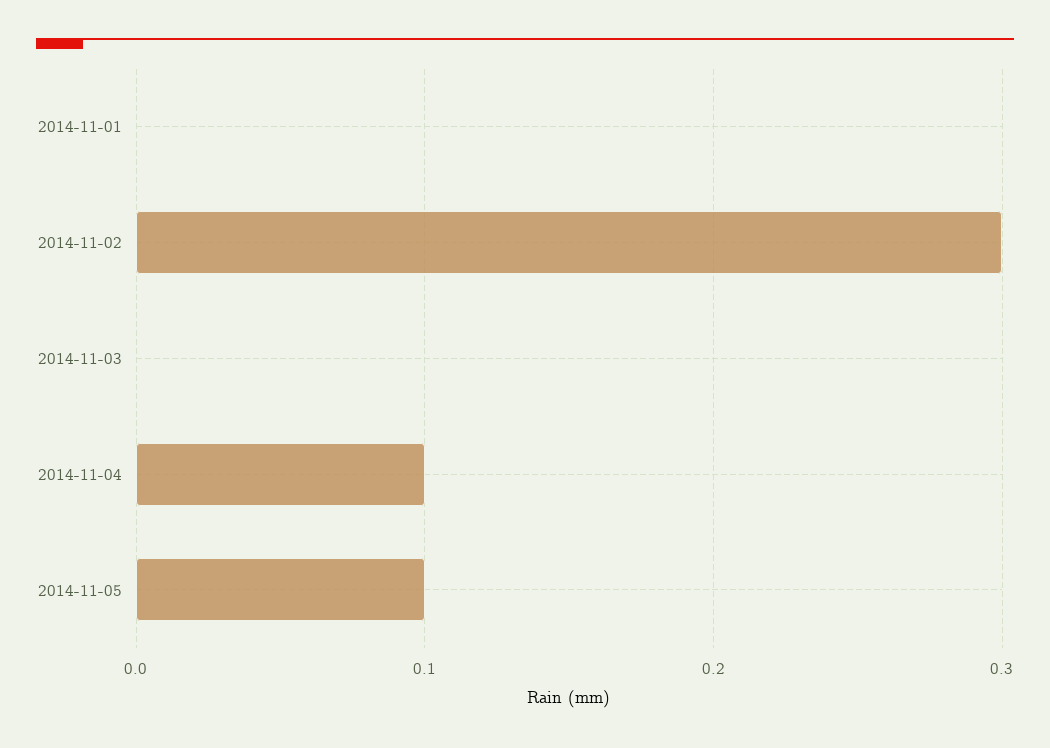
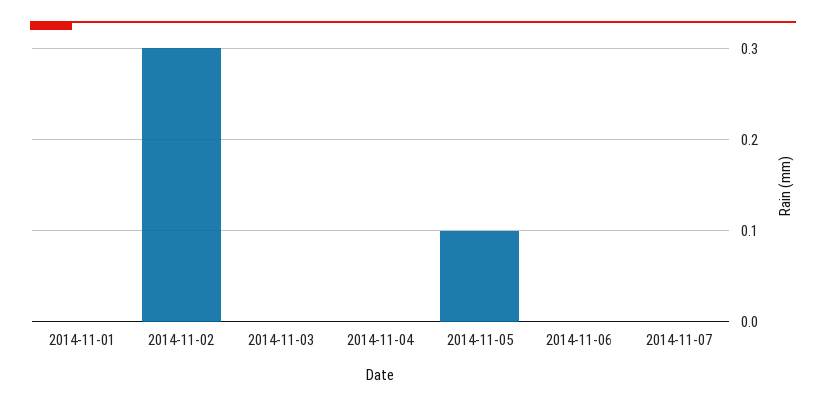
2014-11-04: 0.1 -> 0
2014-11-06: none -> 0
2014-11-07: none -> 0

